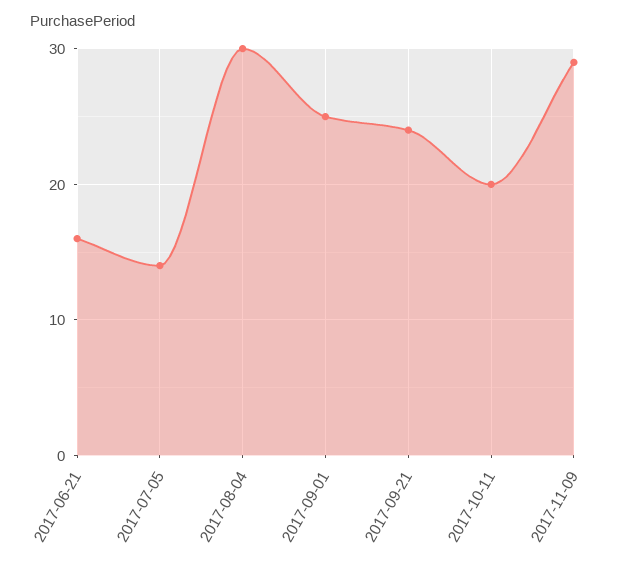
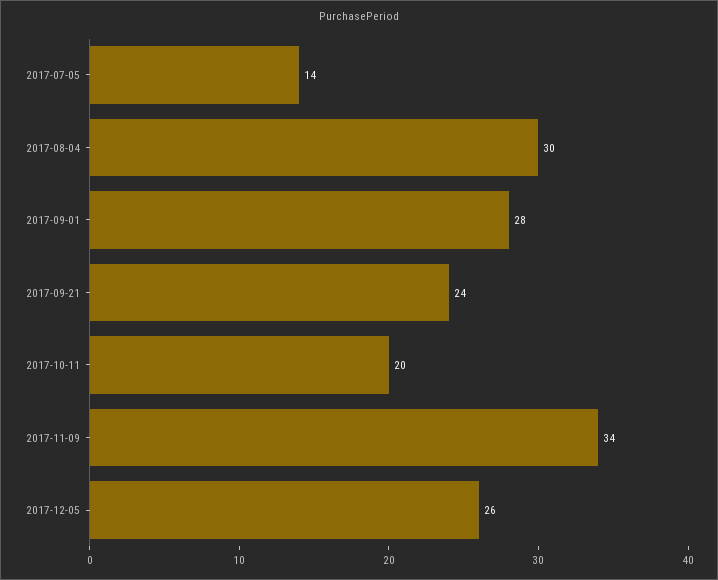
2017-06-21: 16 -> none
2017-09-01: 25 -> 28
2017-11-09: 29 -> 34
2017-12-05: none -> 26

